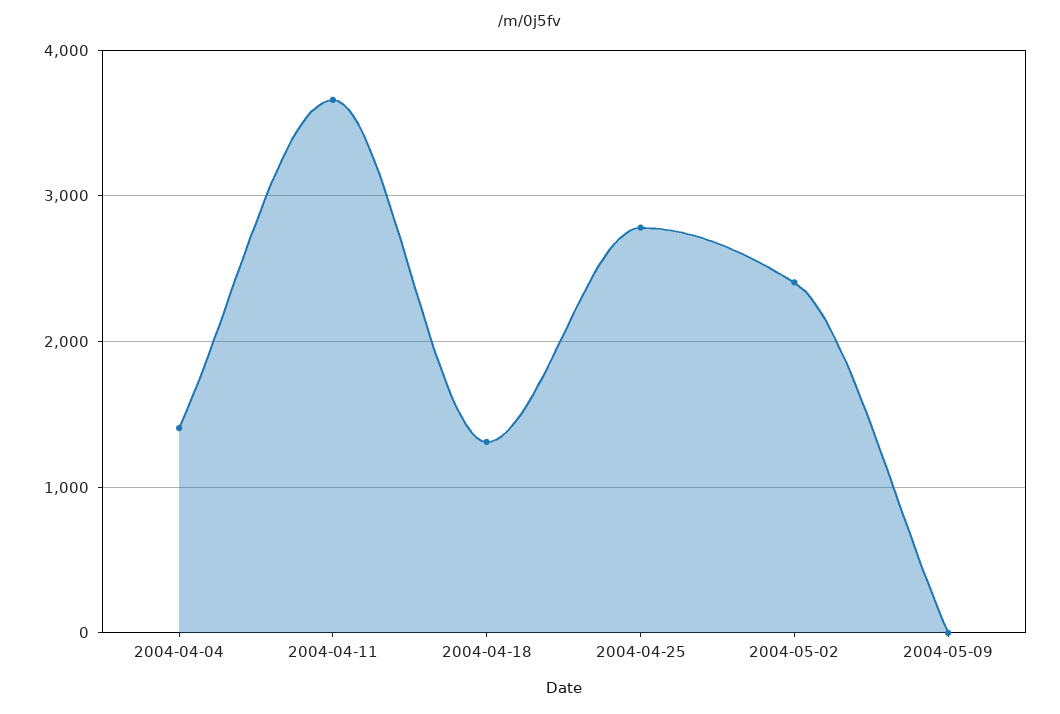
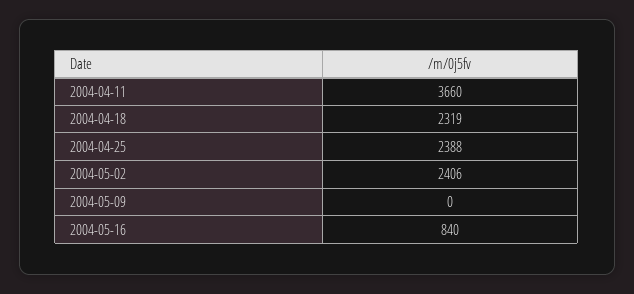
2004-04-04: 1400 -> none
2004-04-18: 1300 -> 2319
2004-04-25: 2800 -> 2388
2004-05-16: none -> 840

